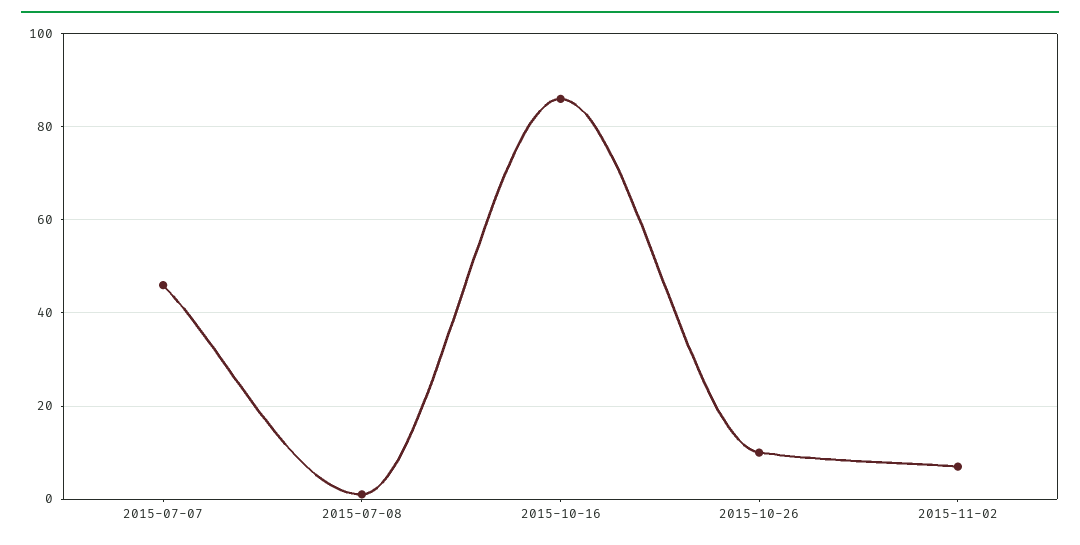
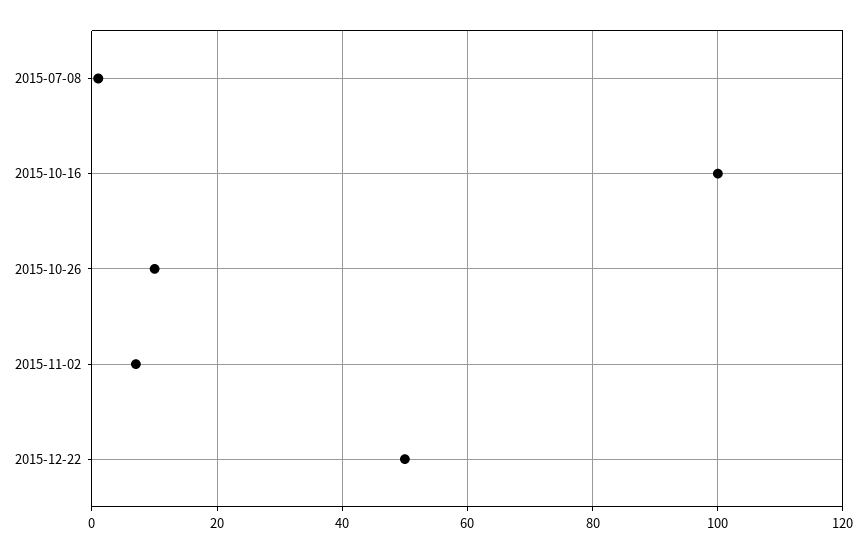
2015-07-07: 45 -> none
2015-10-16: 85 -> 100
2015-12-22: none -> 50

